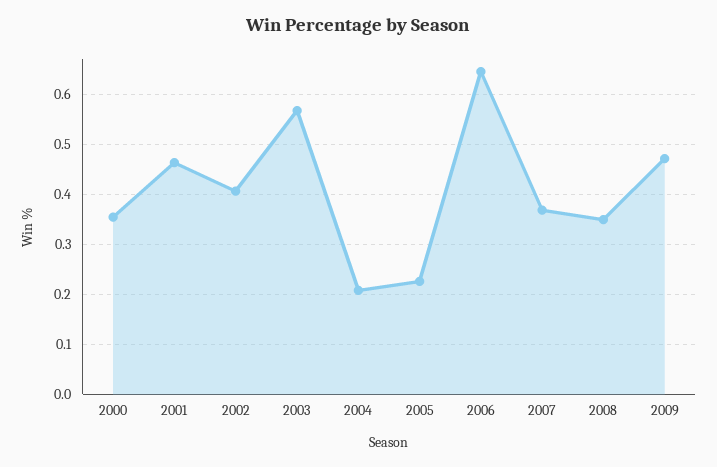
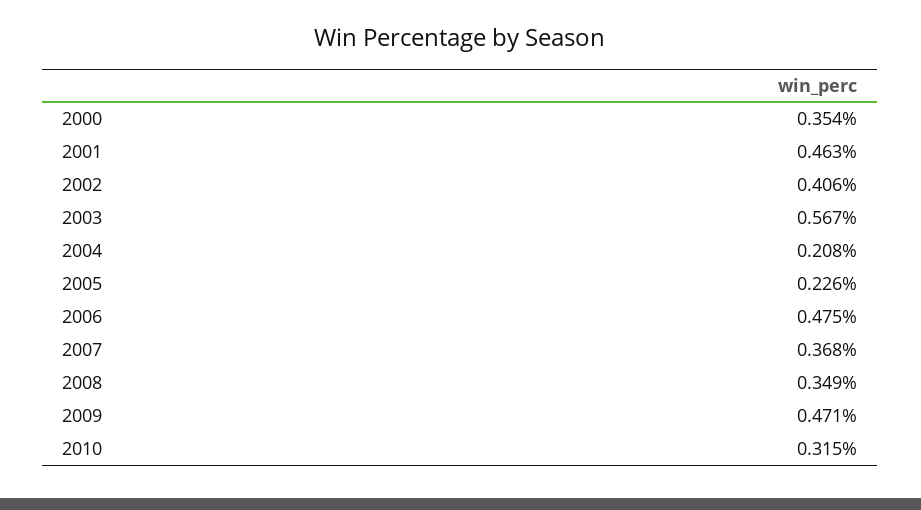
2006: 0.64 -> 0.475
2010: none -> 0.315

